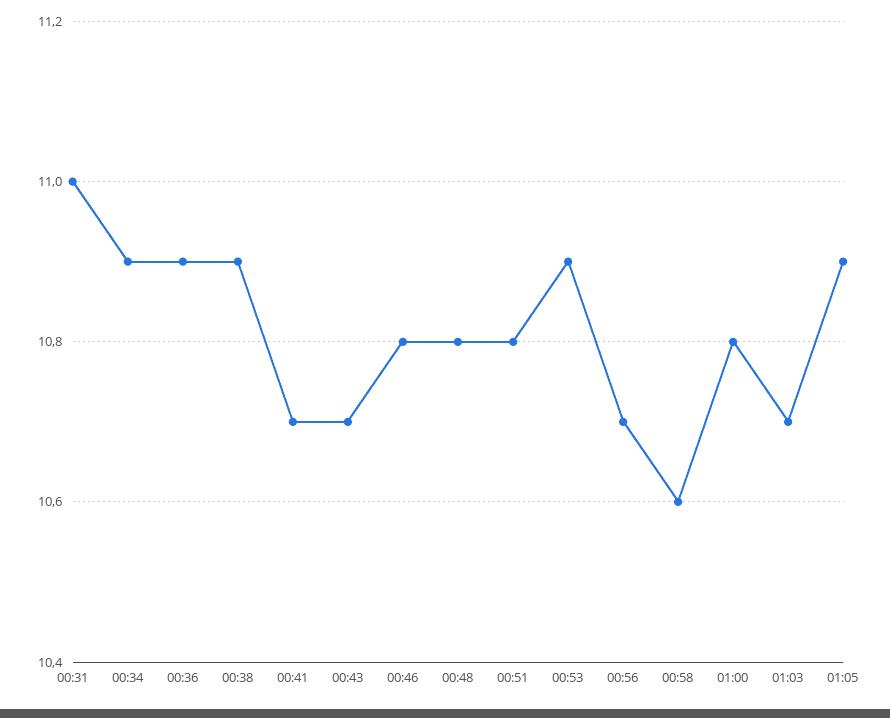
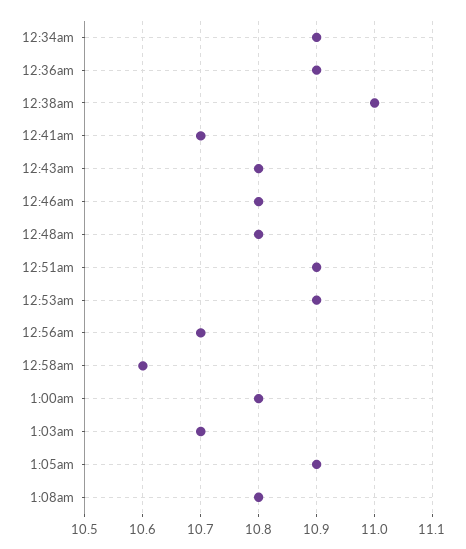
00:31: 11 -> none
00:38: 10.9 -> 11
00:43: 10.7 -> 10.8
00:51: 10.8 -> 10.9
1:08am: none -> 10.8

